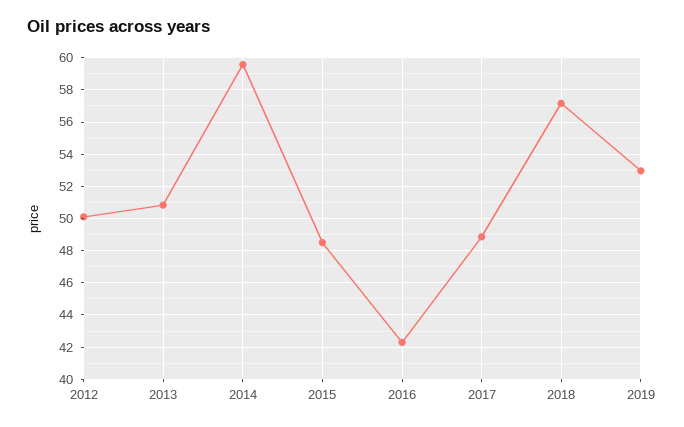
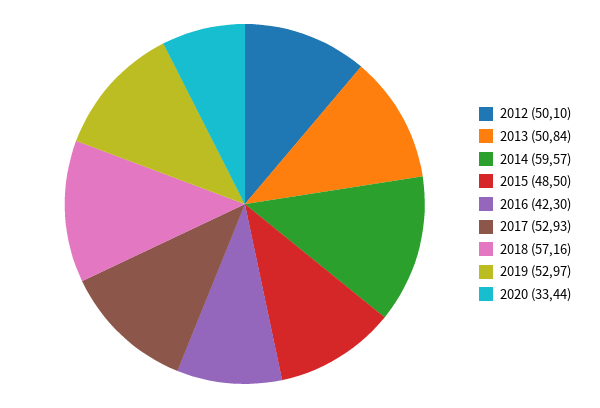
2017: 49 -> 52.93
2020: none -> 33.44

